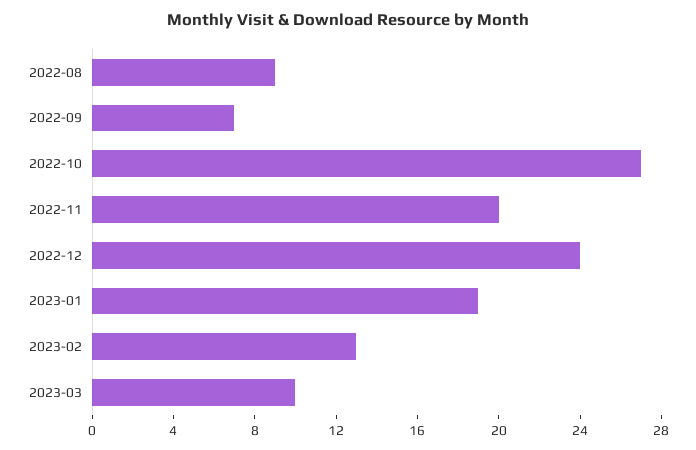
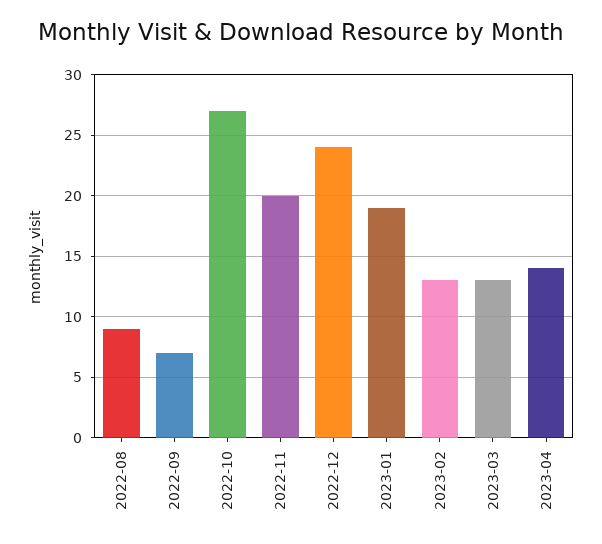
2023-03: 10 -> 13
2023-04: none -> 14

